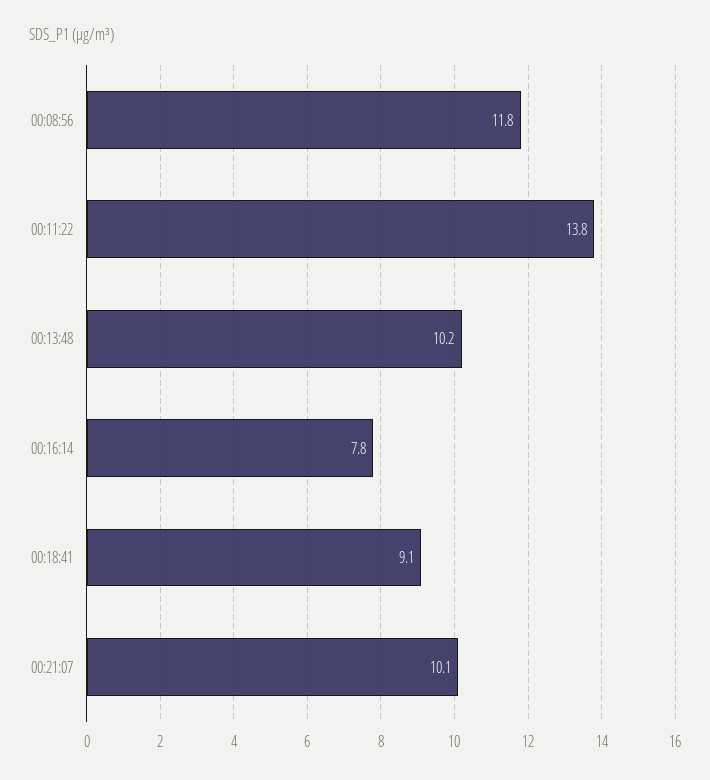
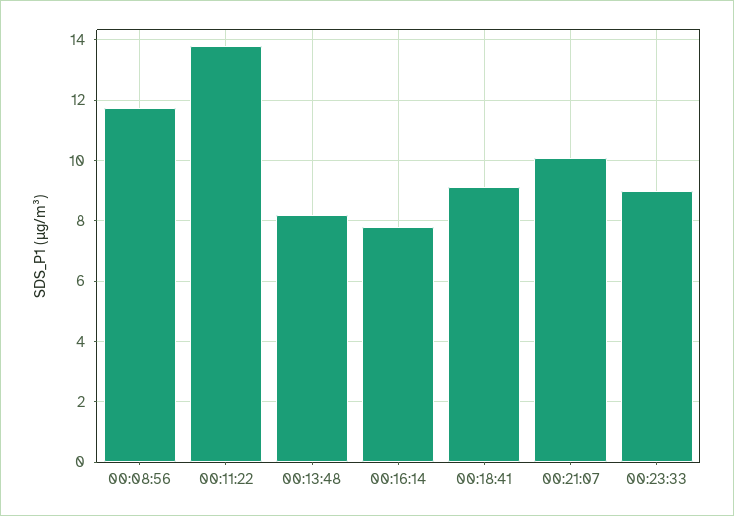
00:13:48: 10.2 -> 8.2
00:23:33: none -> 9

